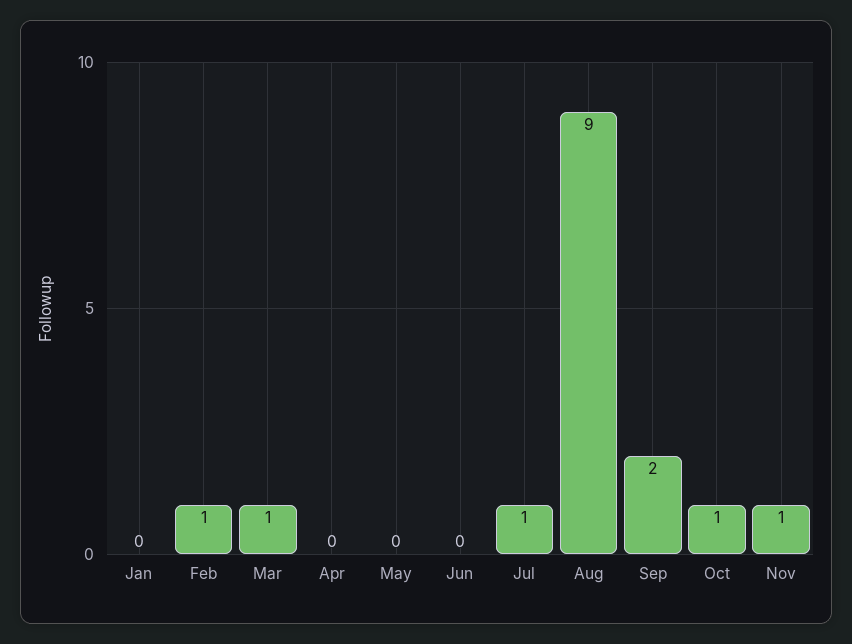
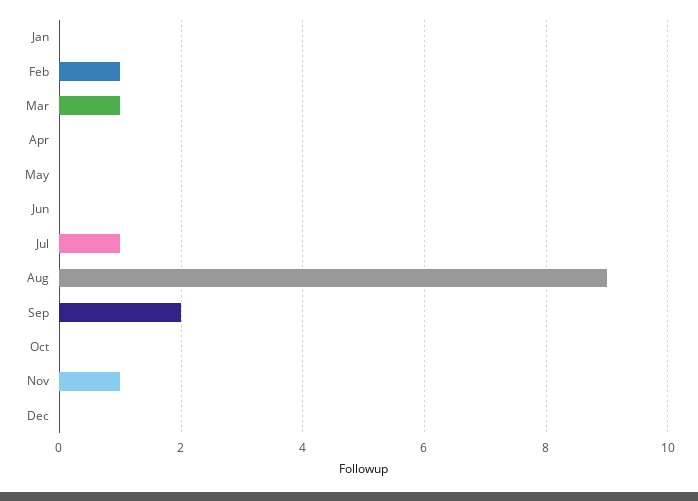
Oct: 1 -> 0
Dec: none -> 0

